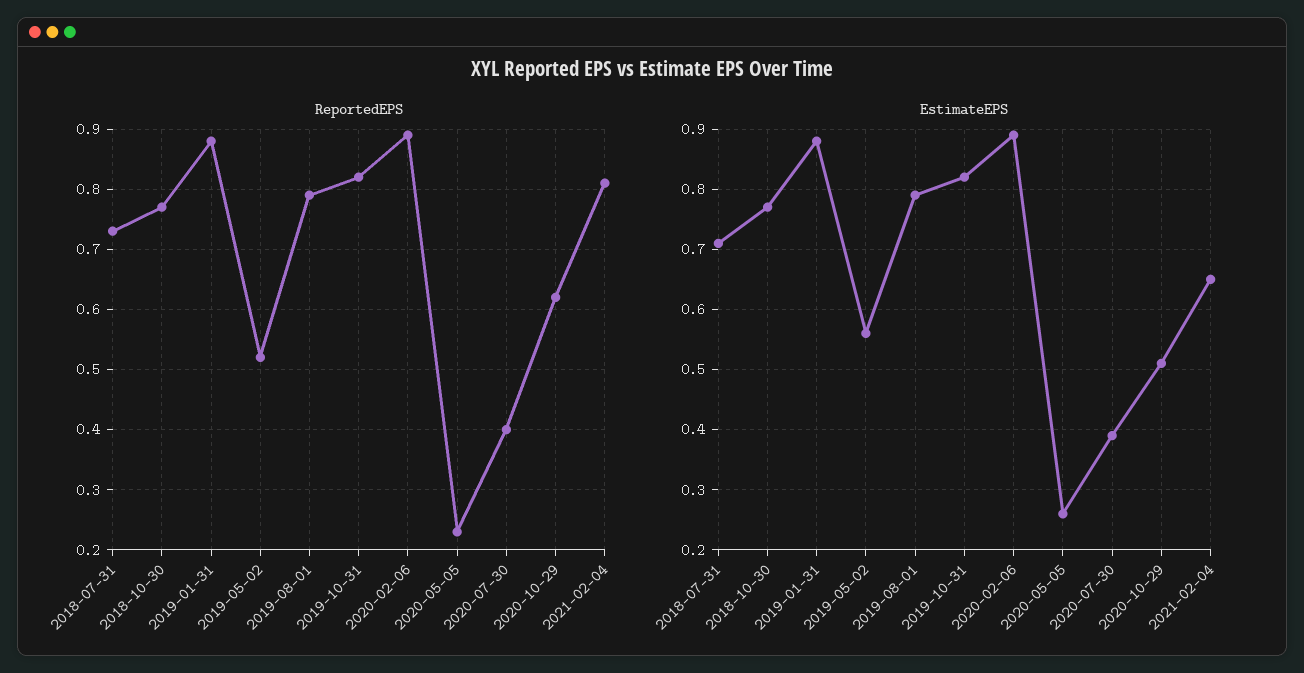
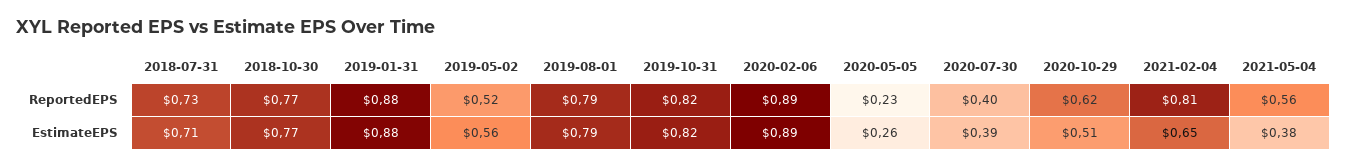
ReportedEPS, 2021-05-04: none -> 0.56
EstimateEPS, 2021-05-04: none -> 0.38

